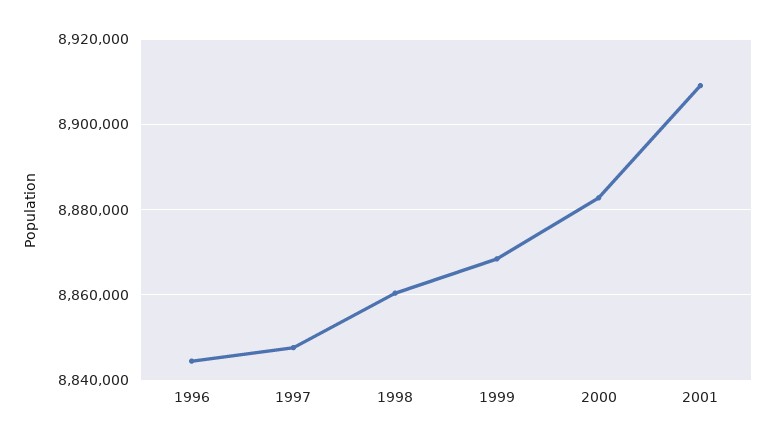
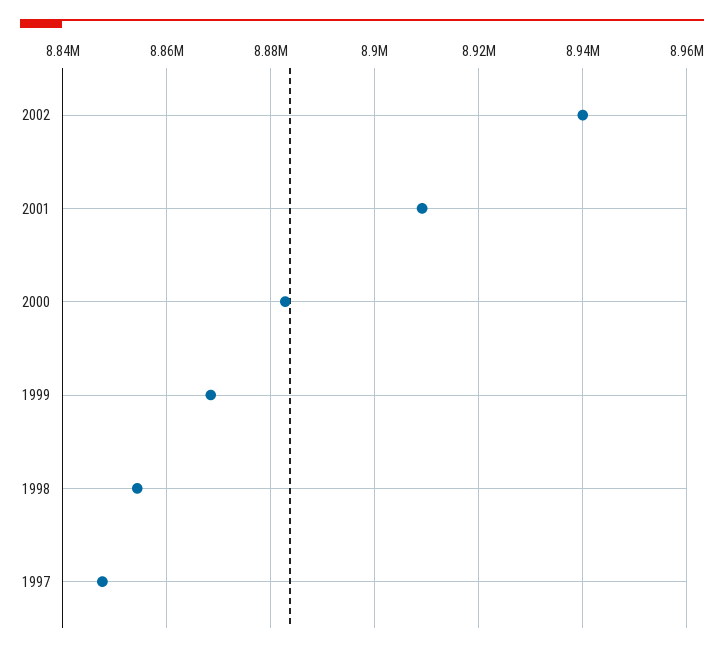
1996: 8844000 -> none
1998: 8860000 -> 8854000
2002: none -> 8940000

